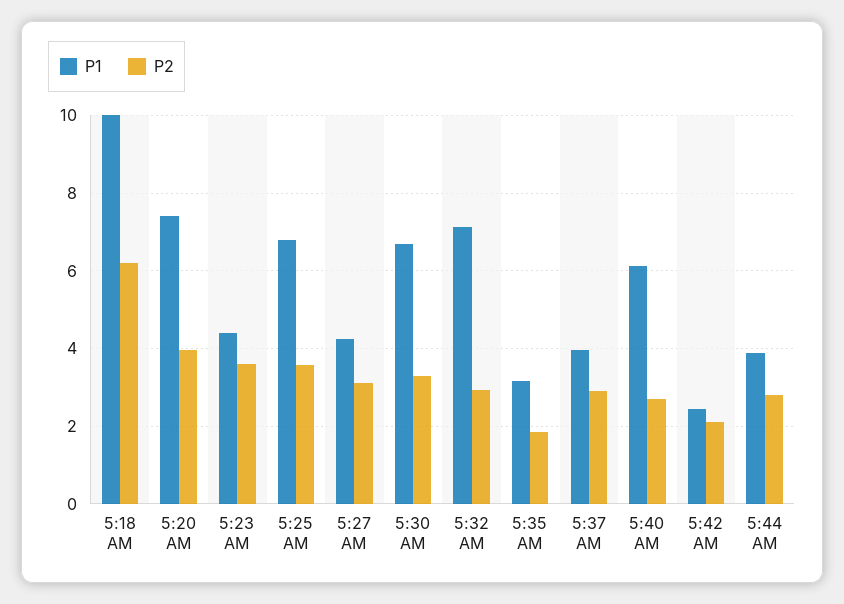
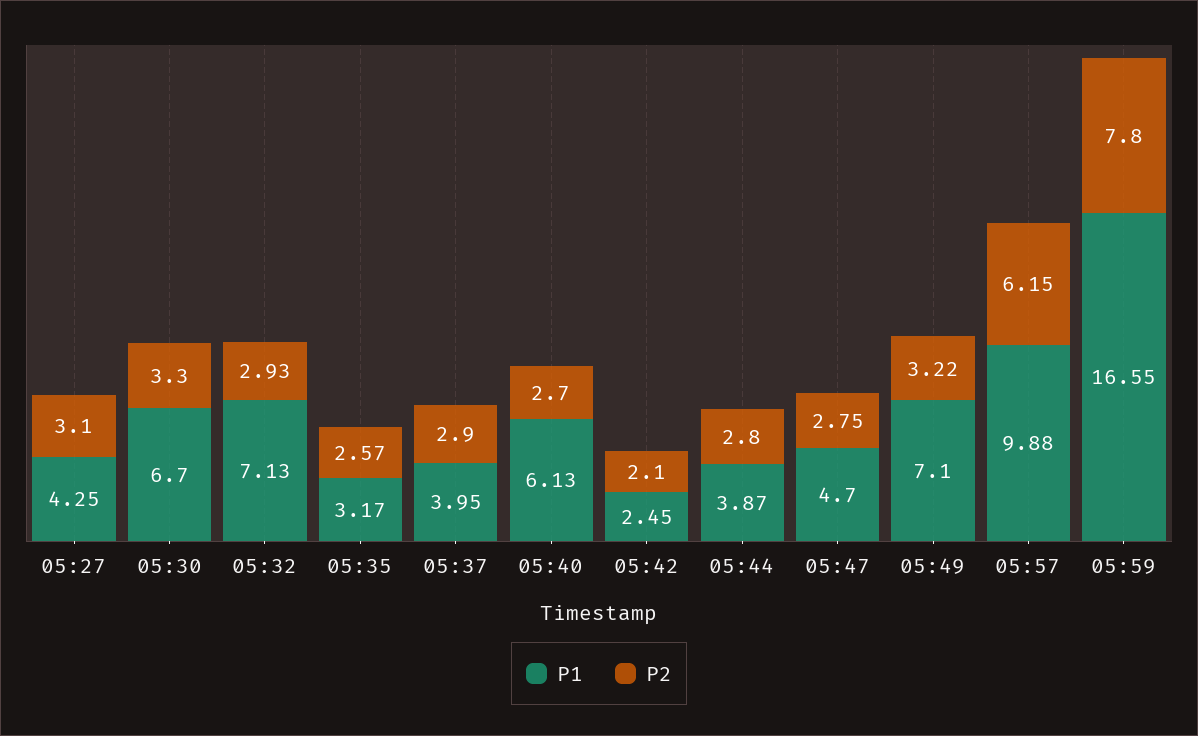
P1, 5:18 AM: 10 -> none
P2, 5:18 AM: 6.2 -> none
P1, 5:20 AM: 7.4 -> none
P2, 5:20 AM: 4 -> none
P1, 5:23 AM: 4.4 -> none
P2, 5:23 AM: 3.6 -> none
P1, 5:25 AM: 6.8 -> none
P2, 5:25 AM: 3.6 -> none
P2, 5:35 AM: 1.8 -> 2.57
P1, 05:47: none -> 4.7
P2, 05:47: none -> 2.75
P1, 05:49: none -> 7.1
P2, 05:49: none -> 3.22
P1, 05:57: none -> 9.88
P2, 05:57: none -> 6.15
P1, 05:59: none -> 16.55
P2, 05:59: none -> 7.8

